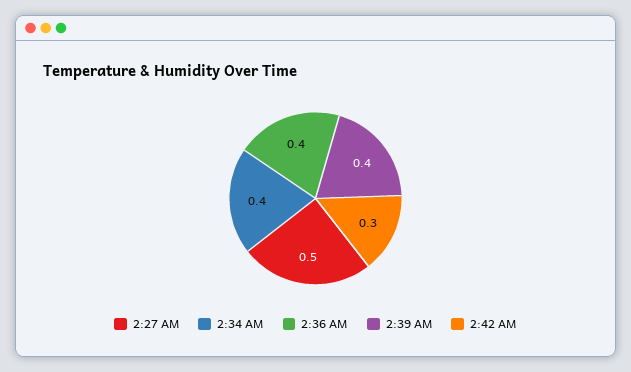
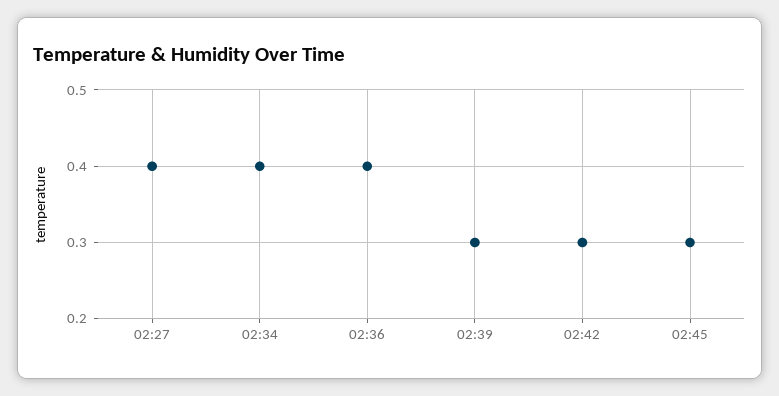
2:27 AM: 0.5 -> 0.4
2:39 AM: 0.4 -> 0.3
02:45: none -> 0.3

